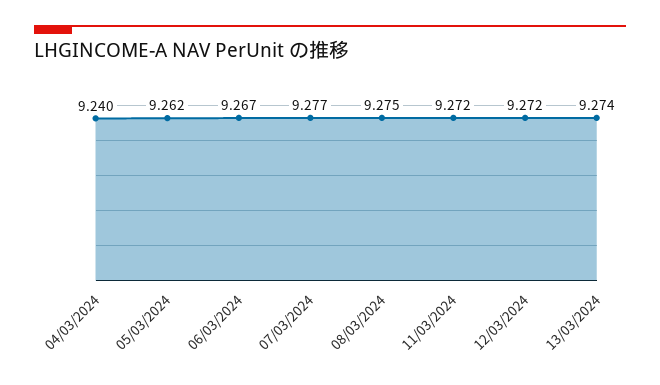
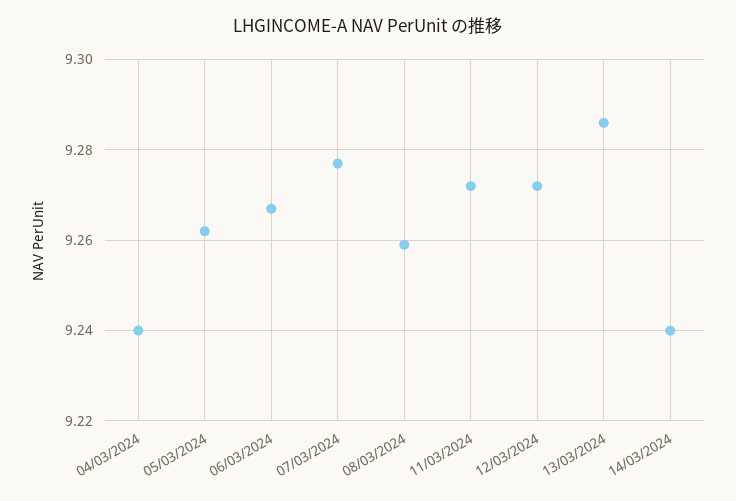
08/03/2024: 9.275 -> 9.26
13/03/2024: 9.274 -> 9.285
14/03/2024: none -> 9.24

